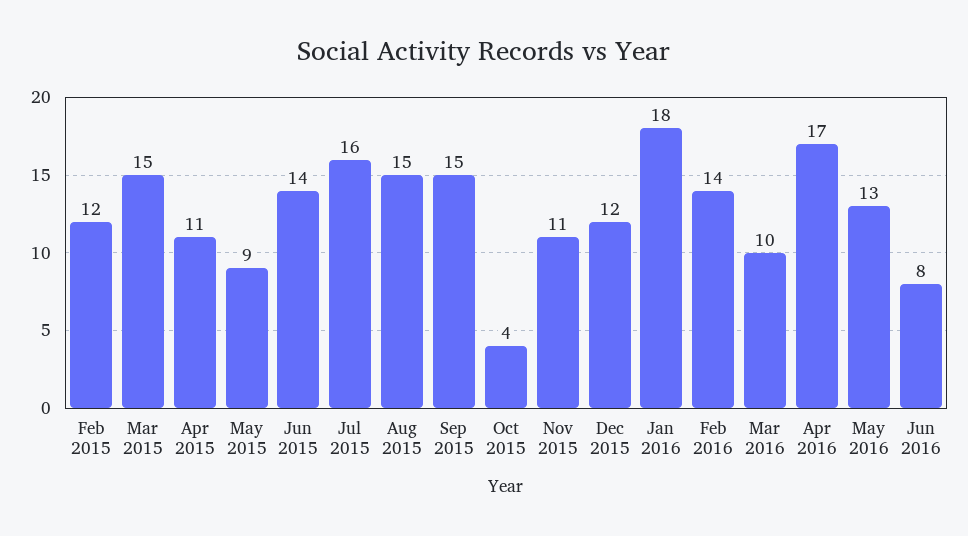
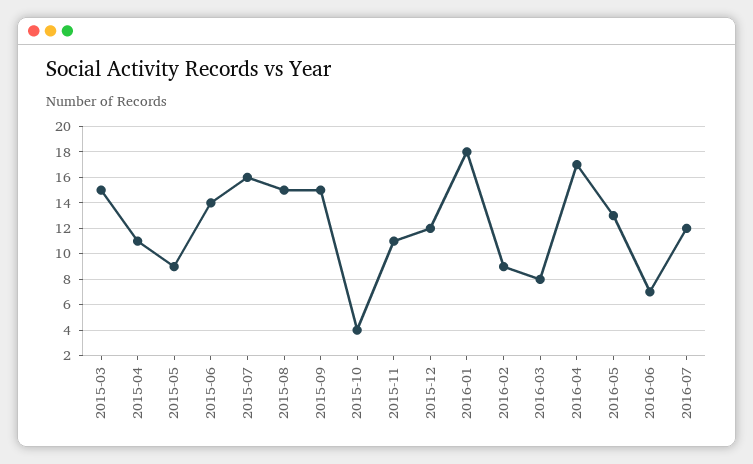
Feb 2015: 12 -> none
Feb 2016: 14 -> 9
Mar 2016: 10 -> 8
Jun 2016: 8 -> 7
2016-07: none -> 12

